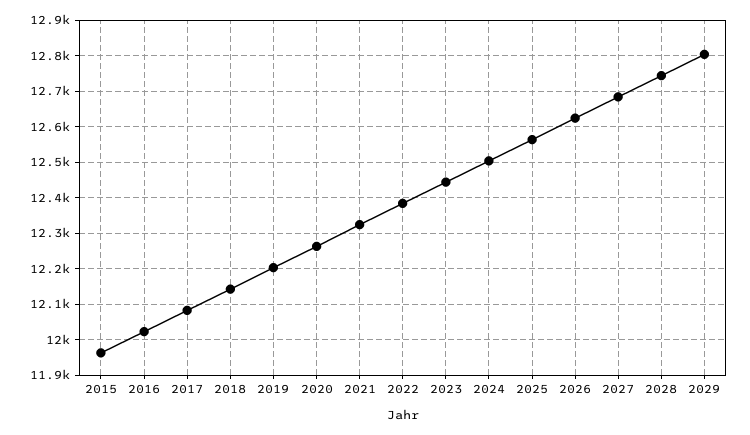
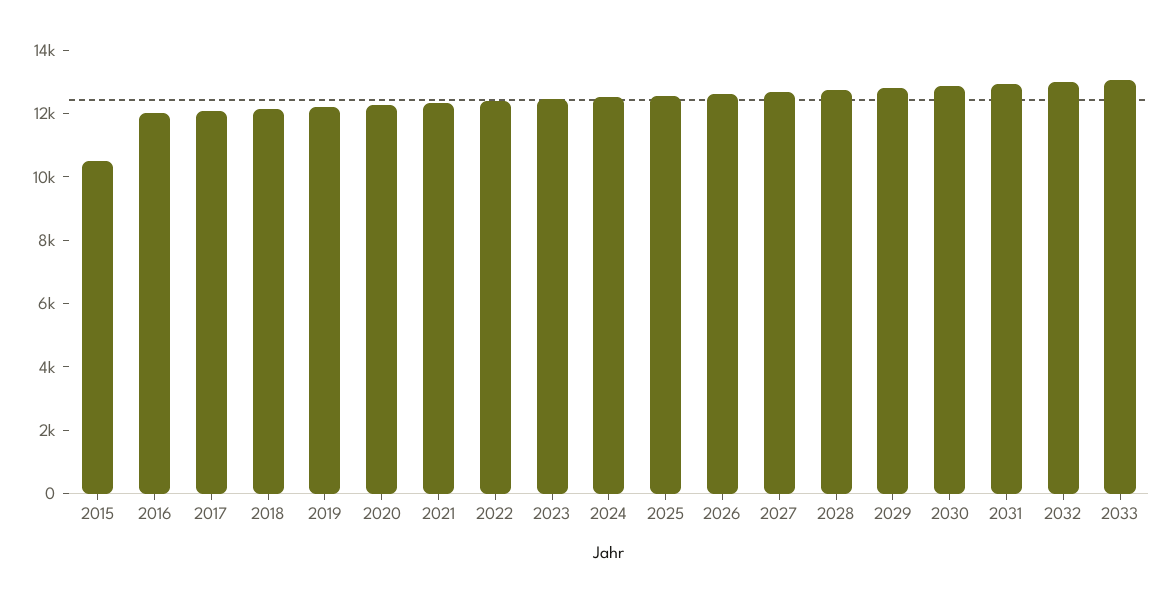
2015: 11960 -> 10500
2030: none -> 13000
2031: none -> 13000
2032: none -> 13000
2033: none -> 13000

